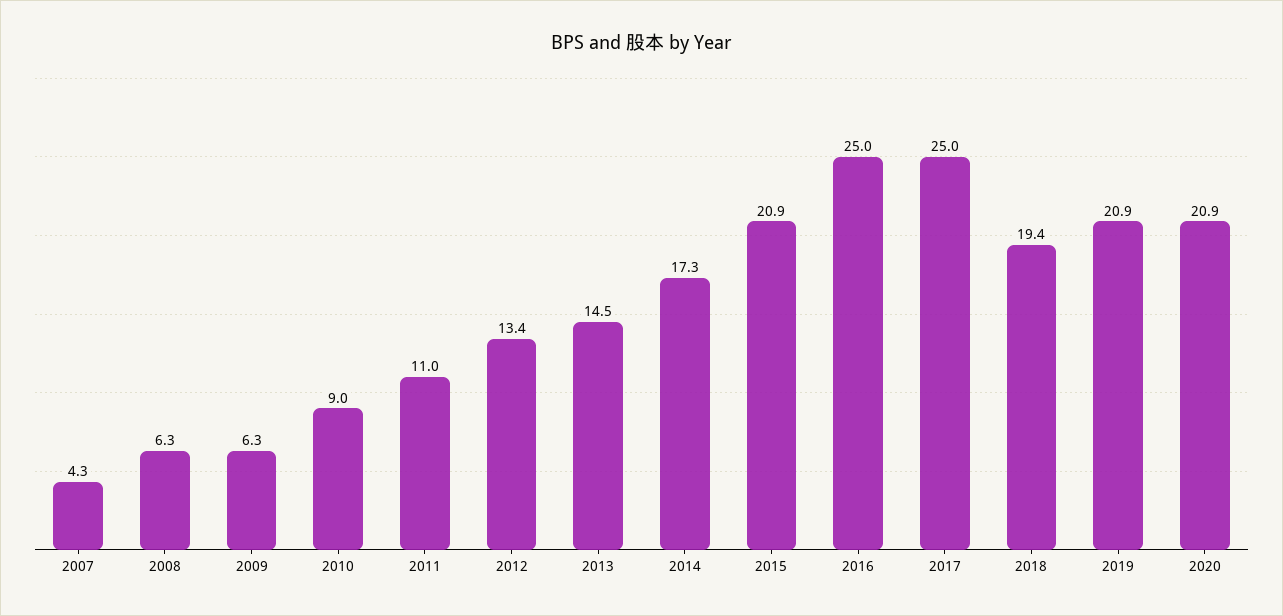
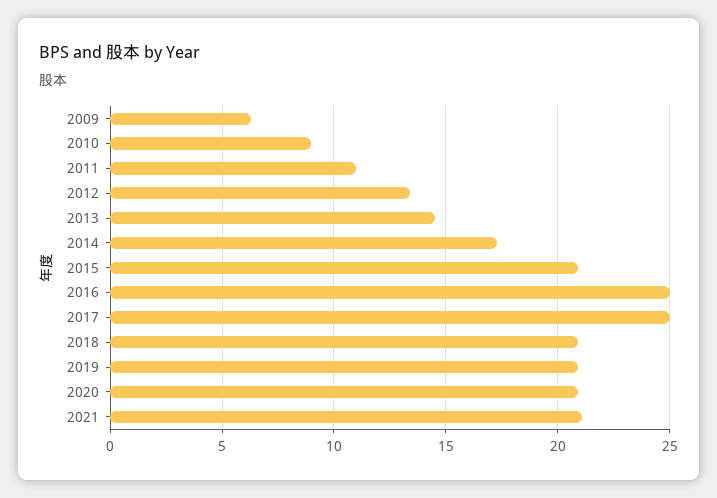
2007: 4.3 -> none
2008: 6.3 -> none
2018: 19.4 -> 21
2021: none -> 21

